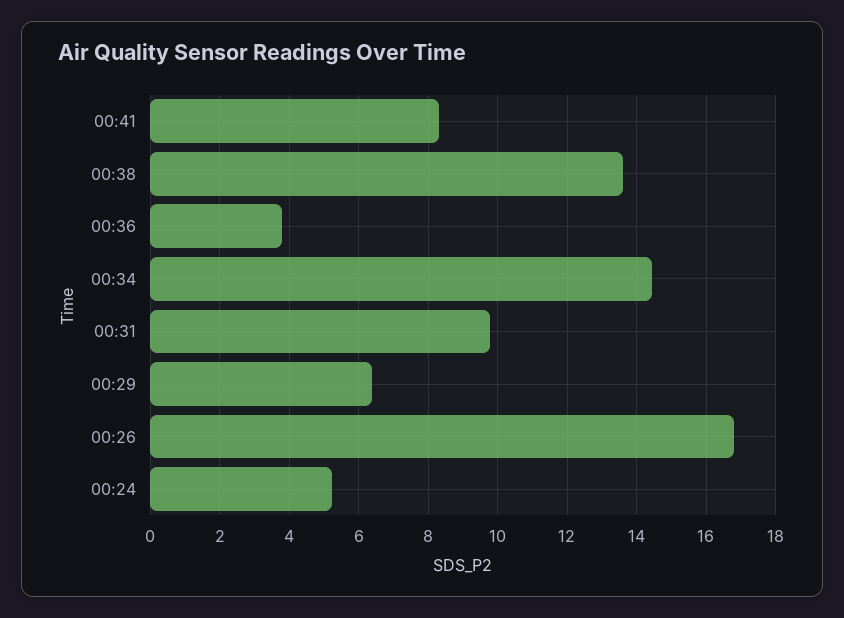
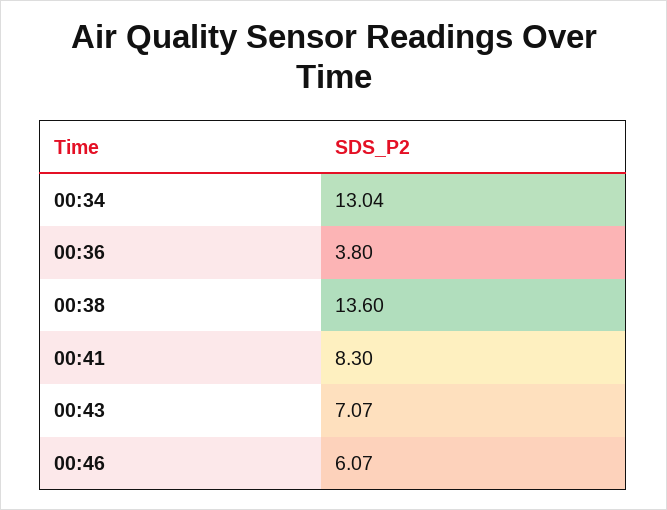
00:34: 14.4 -> 13.04
00:31: 9.8 -> none
00:29: 6.4 -> none
00:26: 16.8 -> none
00:24: 5.2 -> none
00:43: none -> 7.07
00:46: none -> 6.07

